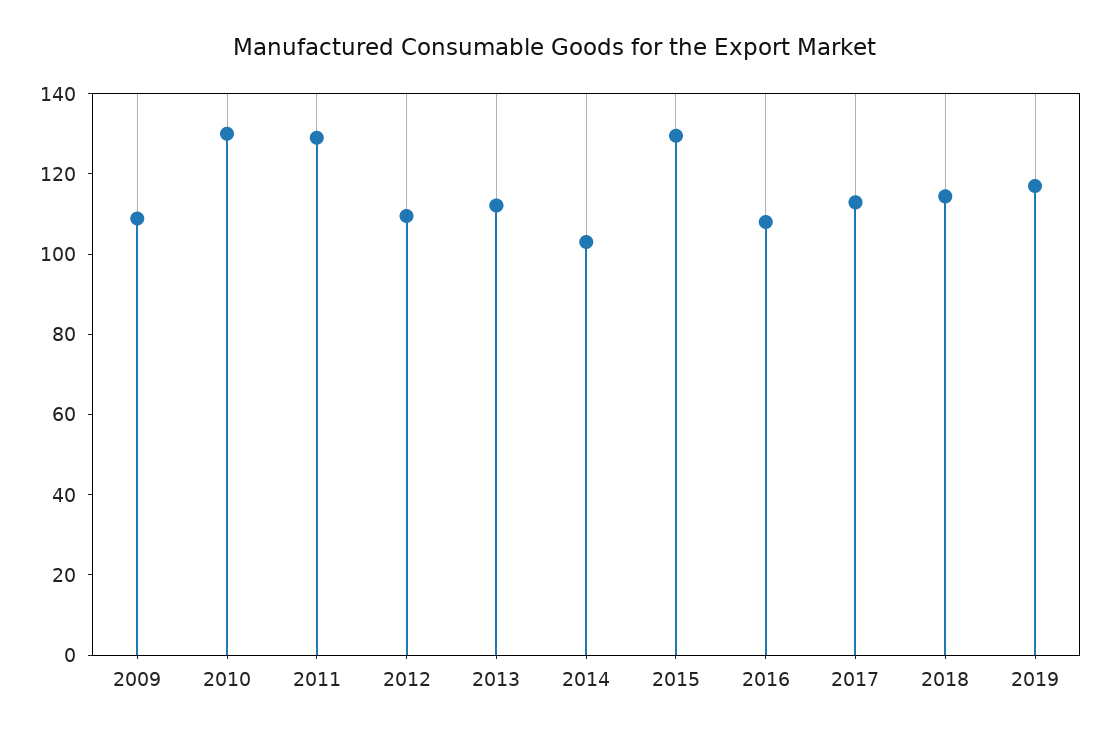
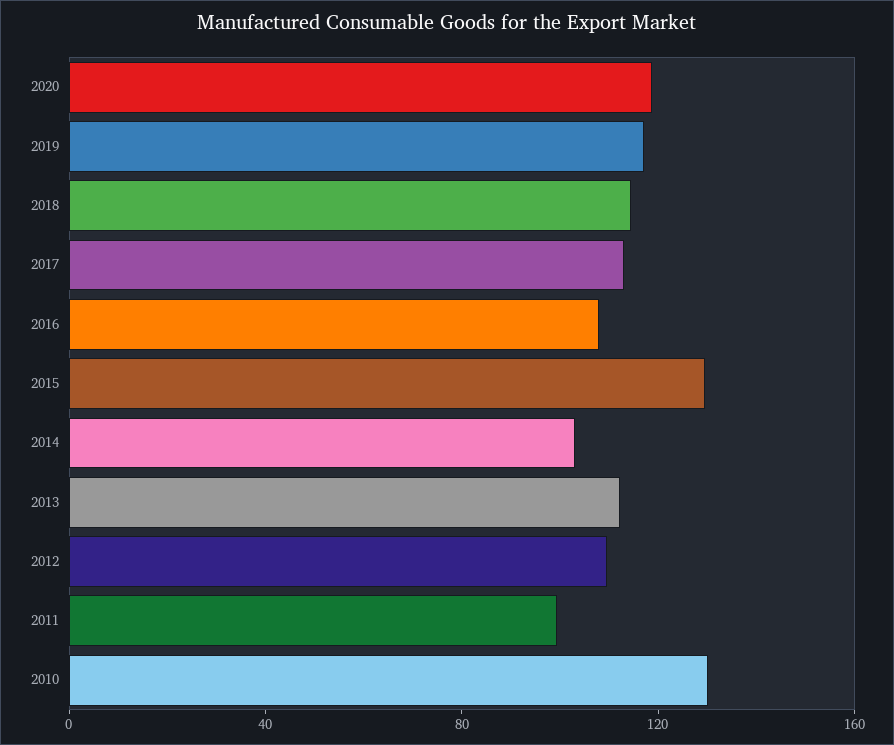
2009: 110 -> none
2011: 130 -> 100
2020: none -> 120

